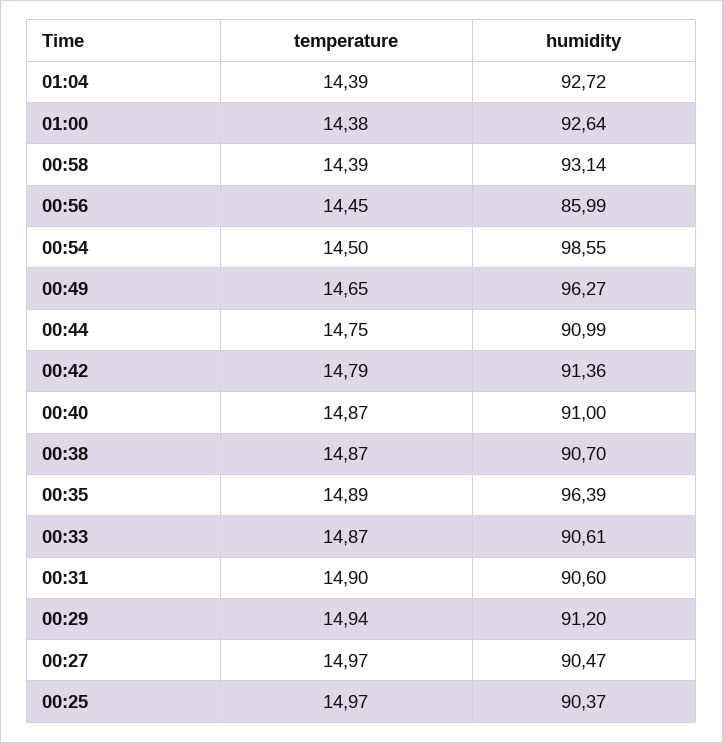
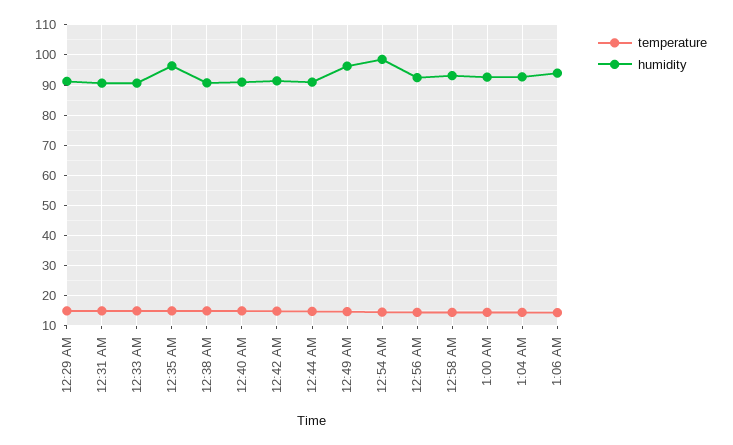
humidity, 00:56: 85.99 -> 92
temperature, 00:27: 14.97 -> none
humidity, 00:27: 90.47 -> none
temperature, 00:25: 14.97 -> none
humidity, 00:25: 90.37 -> none
temperature, 1:06 AM: none -> 14
humidity, 1:06 AM: none -> 94

